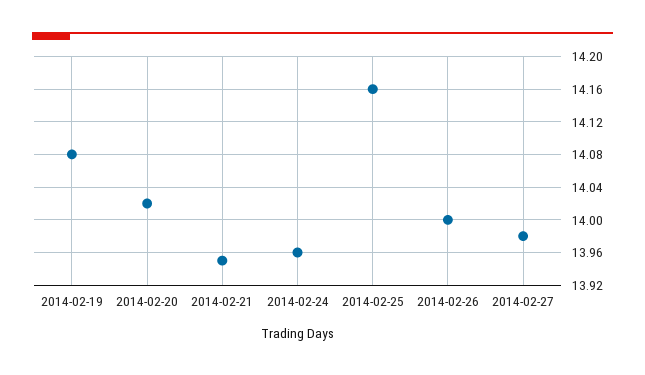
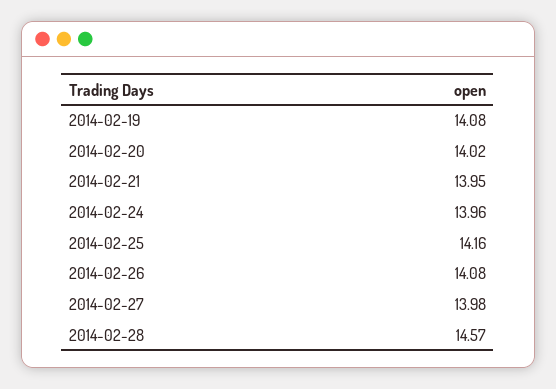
2014-02-26: 14 -> 14.08
2014-02-28: none -> 14.57

